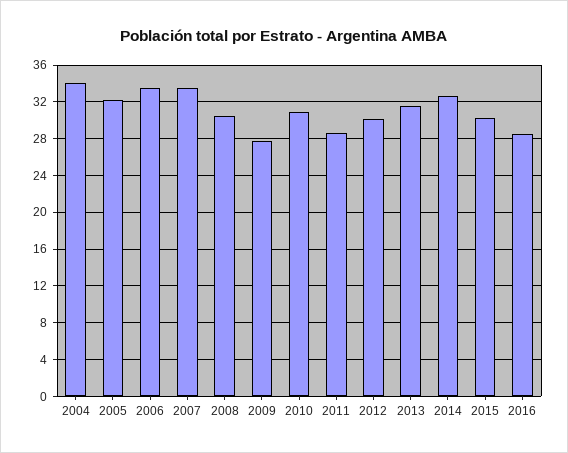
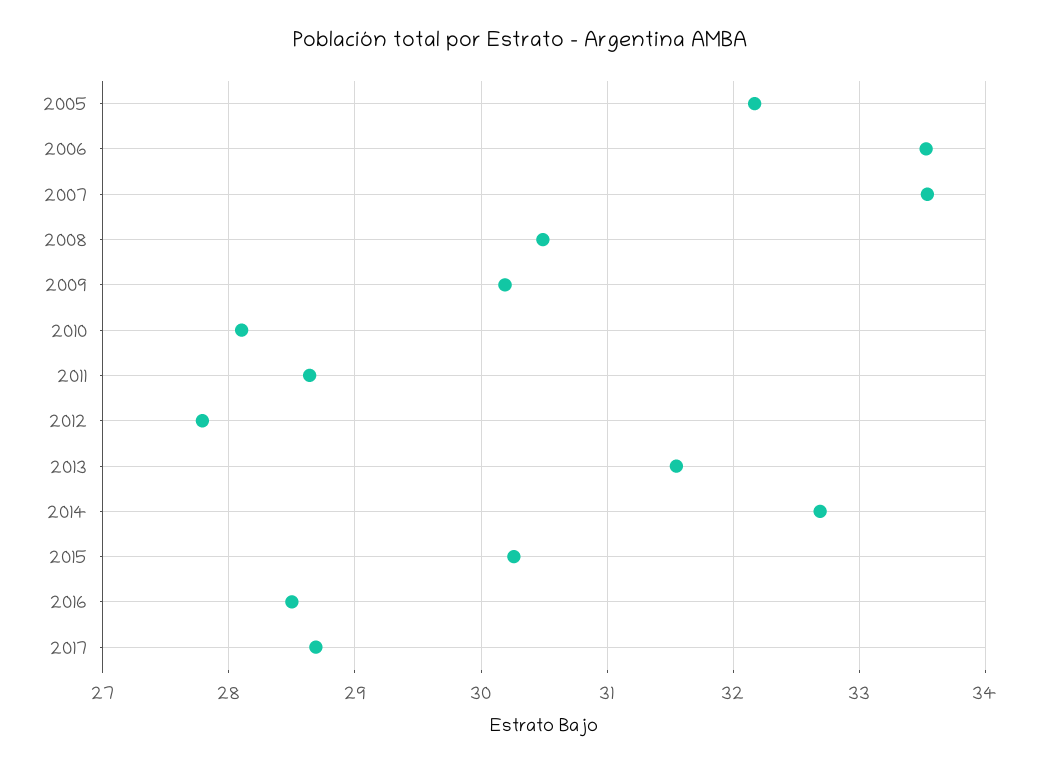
2004: 34 -> none
2009: 28 -> 30.2
2010: 31 -> 28.1
2012: 30 -> 27.8
2017: none -> 28.7

